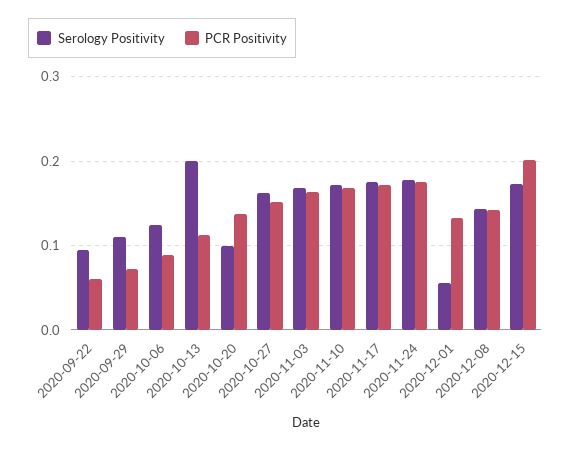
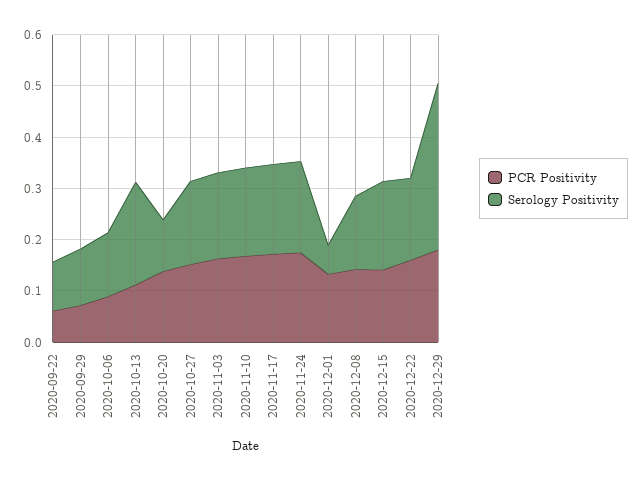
PCR Positivity, 2020-12-15: 0.2 -> 0.14
PCR Positivity, 2020-12-22: none -> 0.16
Serology Positivity, 2020-12-22: none -> 0.16
PCR Positivity, 2020-12-29: none -> 0.18
Serology Positivity, 2020-12-29: none -> 0.32

